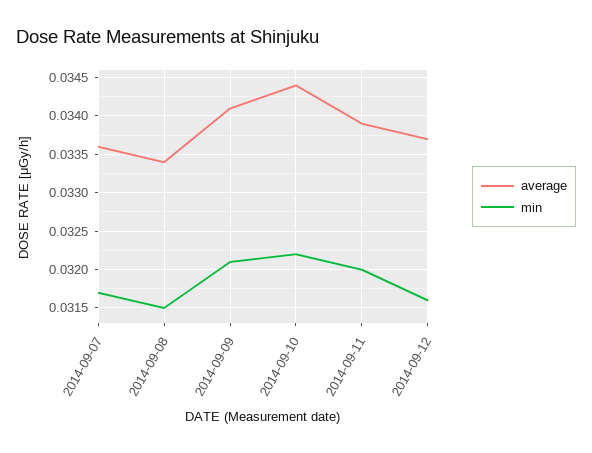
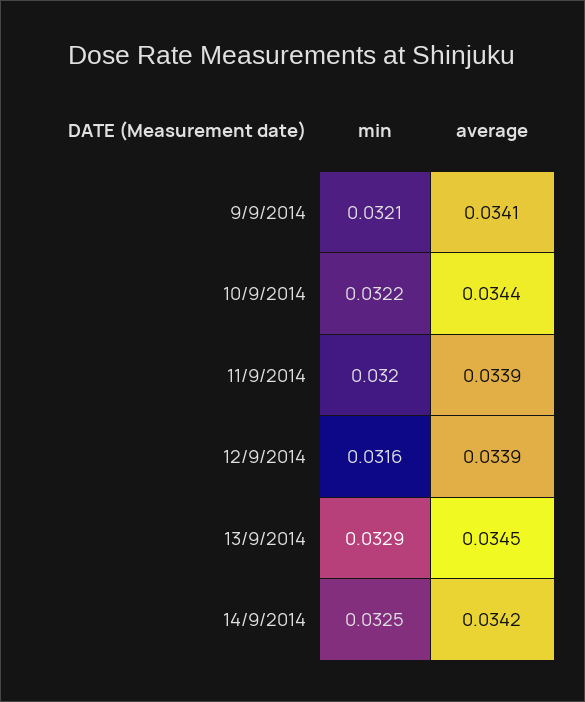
average, 2014-09-07: 0.0336 -> none
min, 2014-09-07: 0.0317 -> none
average, 2014-09-08: 0.0334 -> none
min, 2014-09-08: 0.0315 -> none
average, 2014-09-12: 0.0337 -> 0.0339
min, 13/9/2014: none -> 0.0329
average, 13/9/2014: none -> 0.0345
min, 14/9/2014: none -> 0.0325
average, 14/9/2014: none -> 0.0342

